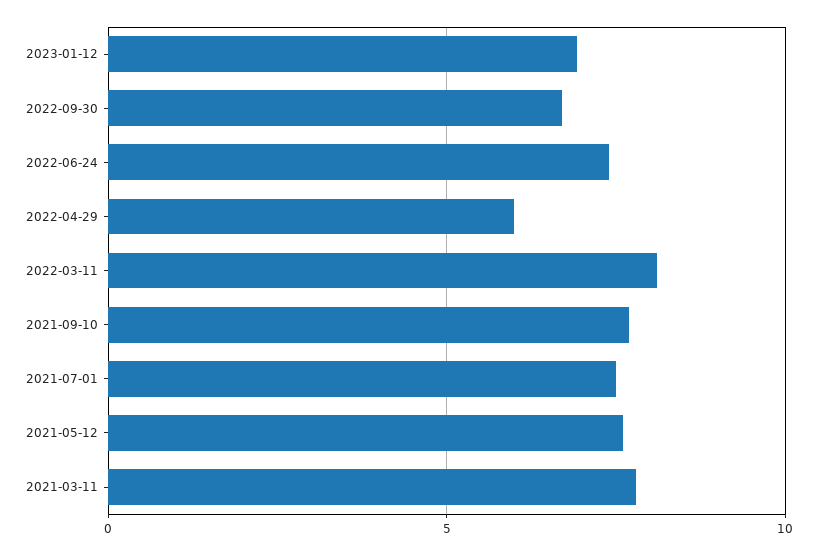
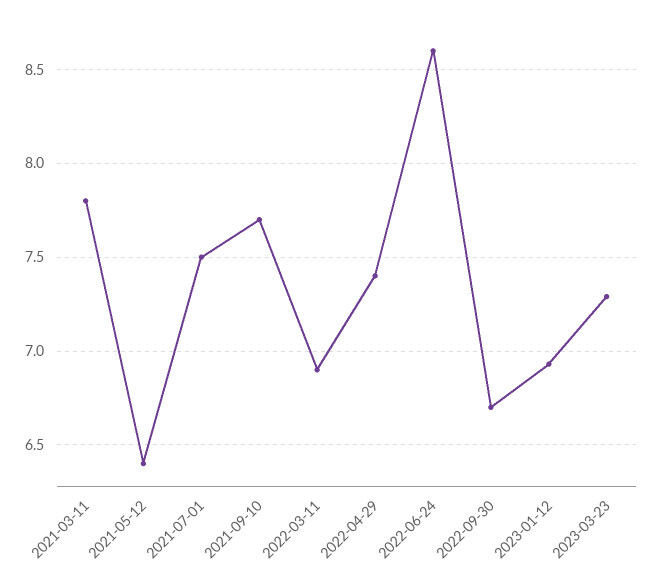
2022-06-24: 7.5 -> 8.6
2022-04-29: 6 -> 7.4
2022-03-11: 8 -> 6.9
2021-05-12: 7.5 -> 6.4
2023-03-23: none -> 7.3

